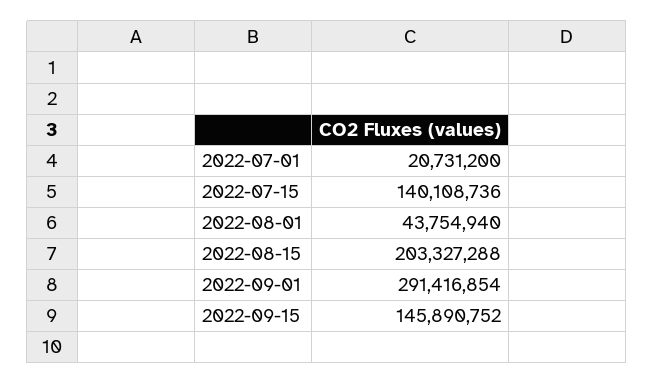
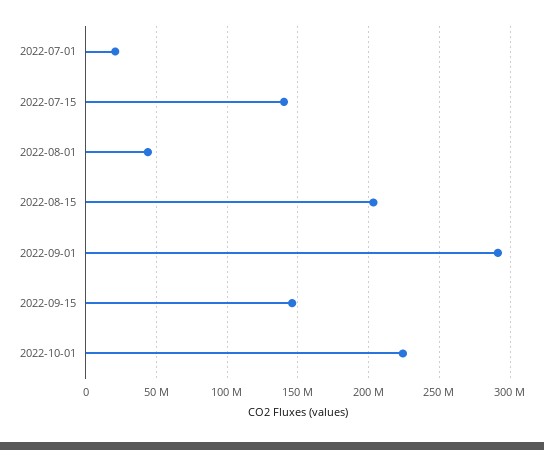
2022-10-01: none -> 225000000

